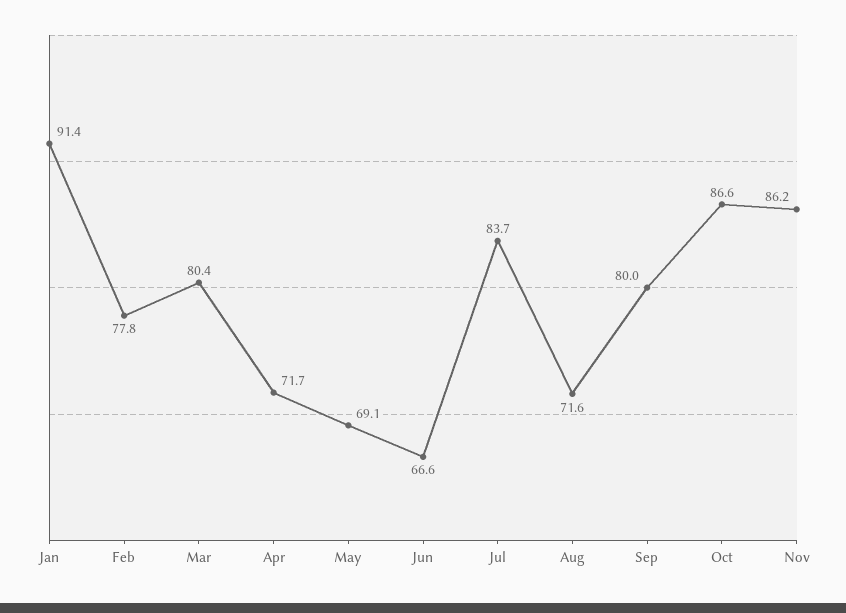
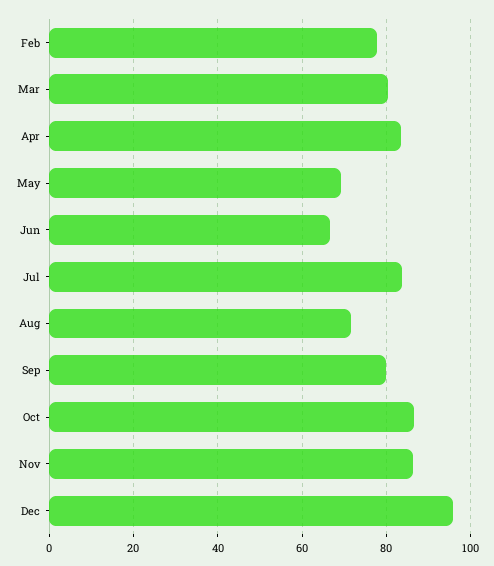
Jan: 91.4 -> none
Apr: 71.7 -> 84
Dec: none -> 96

